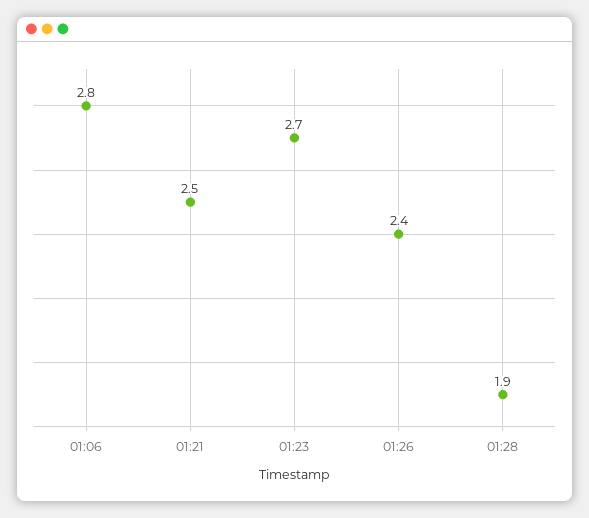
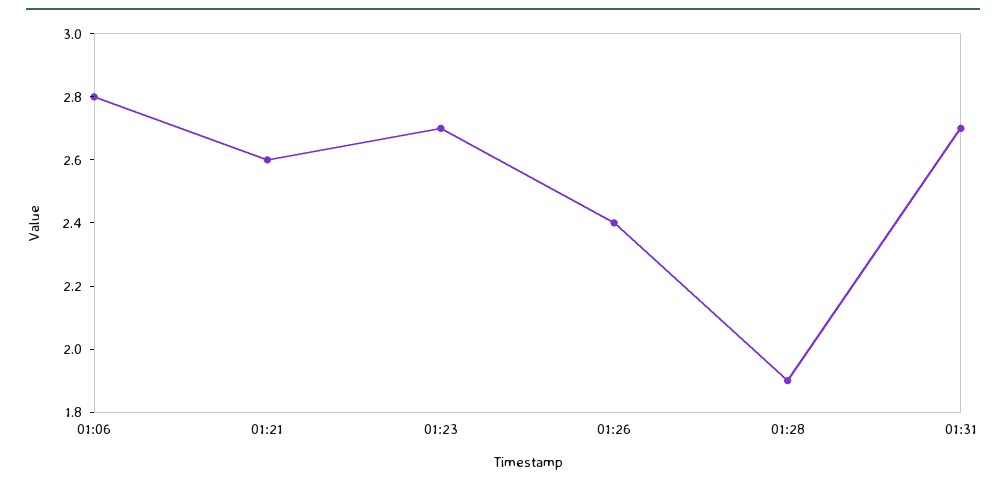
01:21: 2.5 -> 2.6
01:31: none -> 2.7

